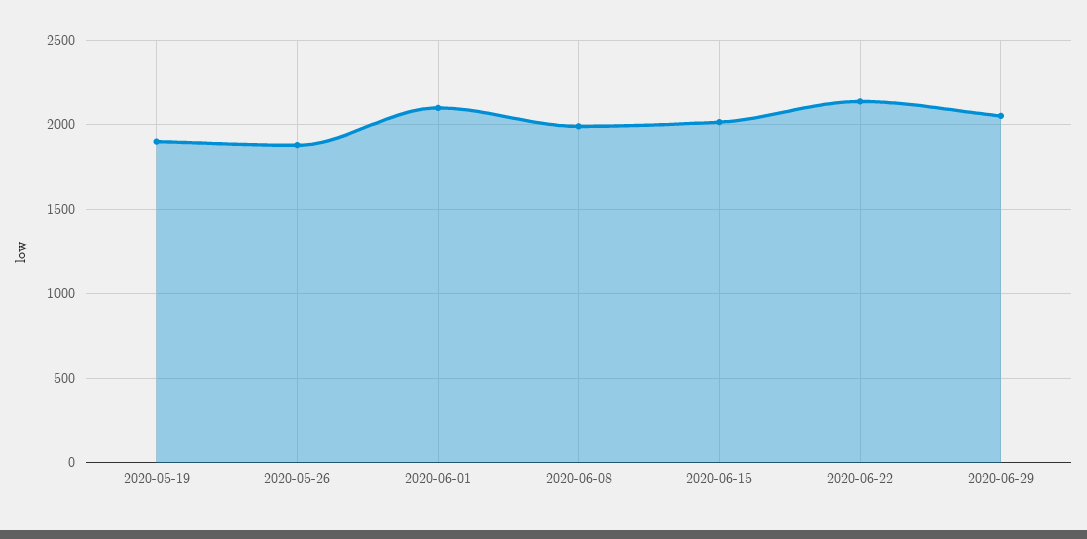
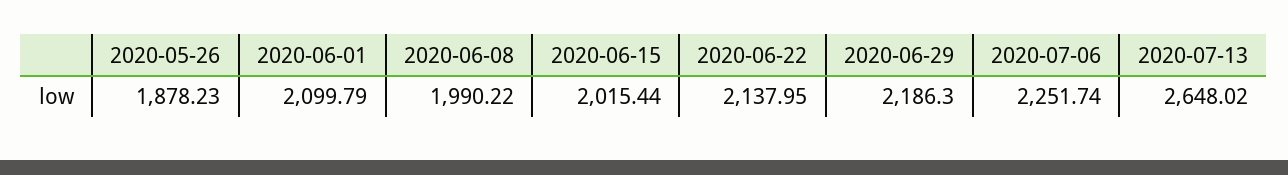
2020-05-19: 1900 -> none
2020-06-29: 2050 -> 2186.3
2020-07-06: none -> 2251.74
2020-07-13: none -> 2648.02

